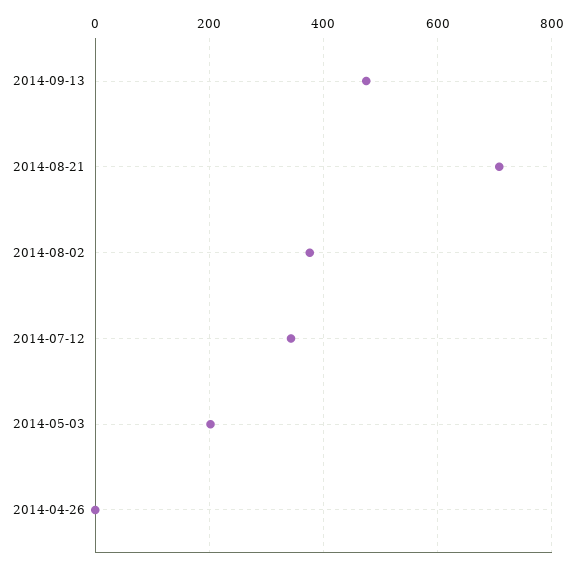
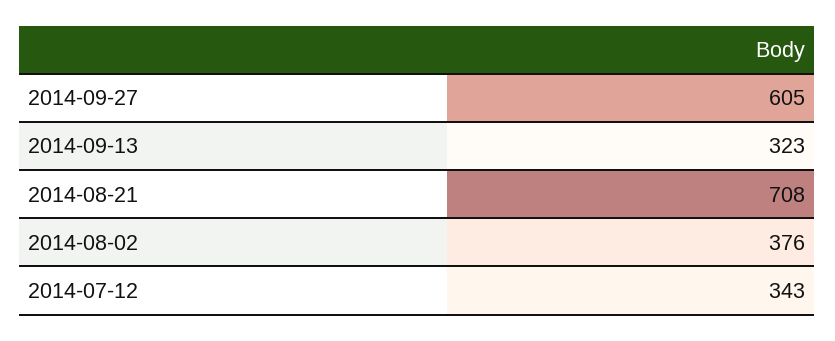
2014-09-13: 480 -> 323
2014-05-03: 200 -> none
2014-04-26: 0 -> none
2014-09-27: none -> 605

